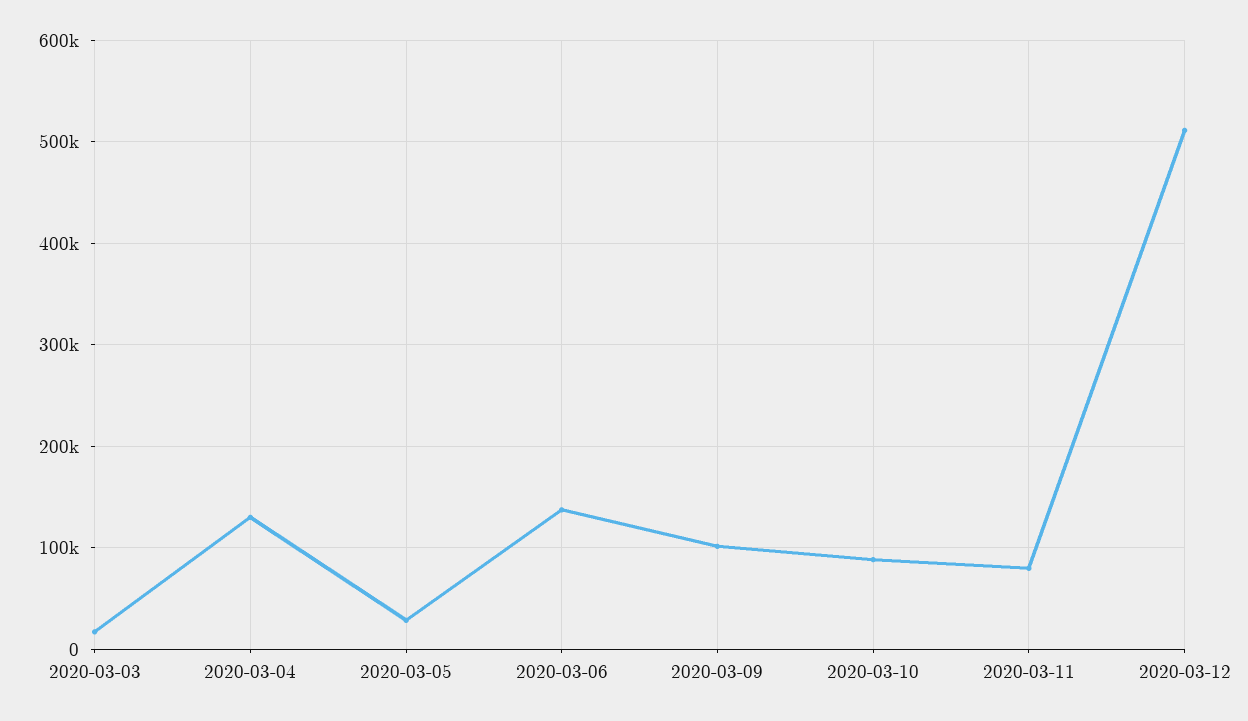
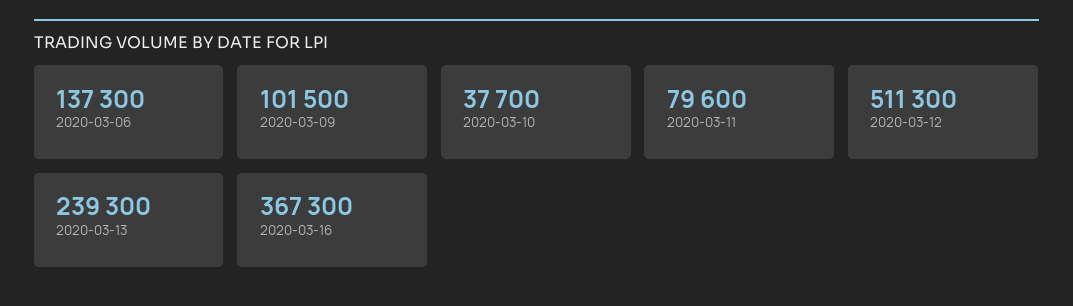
2020-03-03: 20000 -> none
2020-03-04: 130000 -> none
2020-03-05: 30000 -> none
2020-03-10: 90000 -> 37700
2020-03-13: none -> 239300
2020-03-16: none -> 367300

